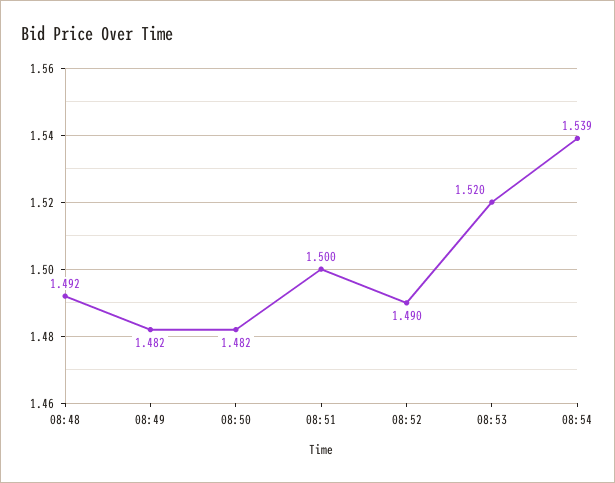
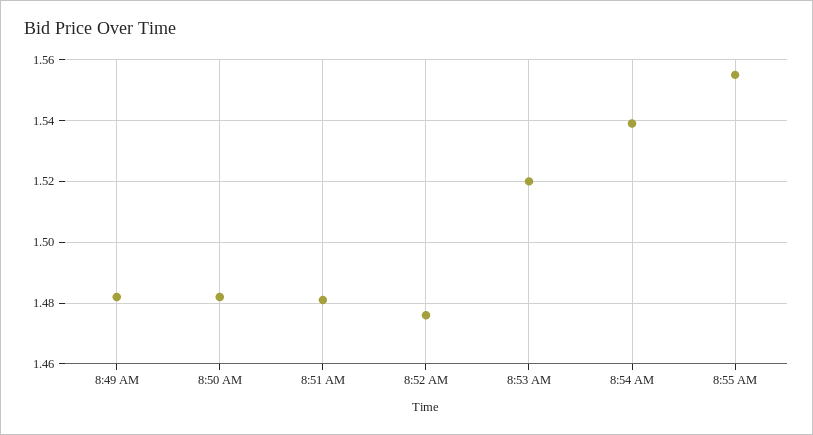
08:48: 1.492 -> none
08:51: 1.5 -> 1.48
08:52: 1.49 -> 1.475
8:55 AM: none -> 1.555

